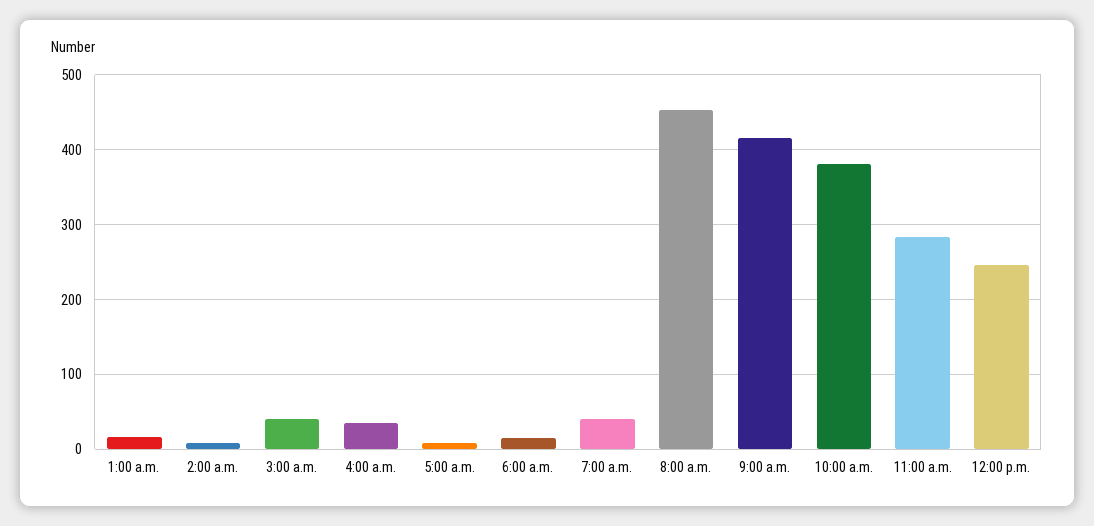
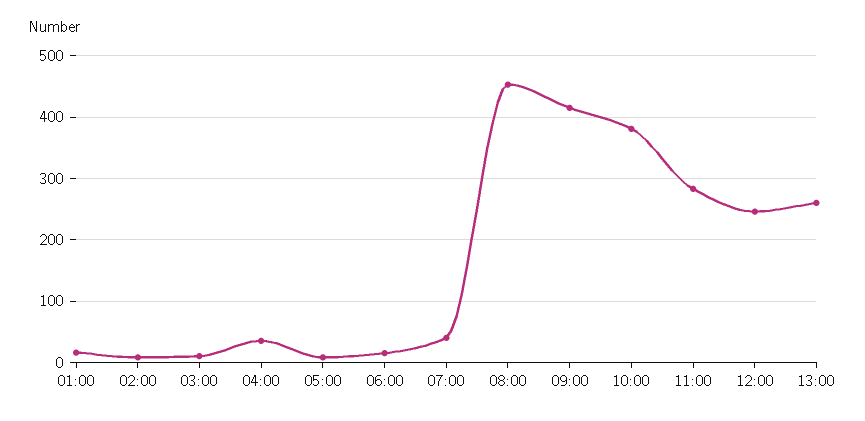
3:00 a.m.: 40 -> 10
13:00: none -> 260

